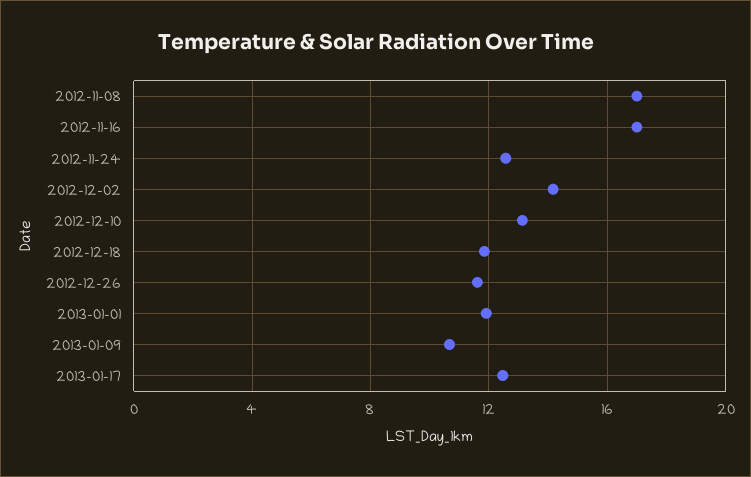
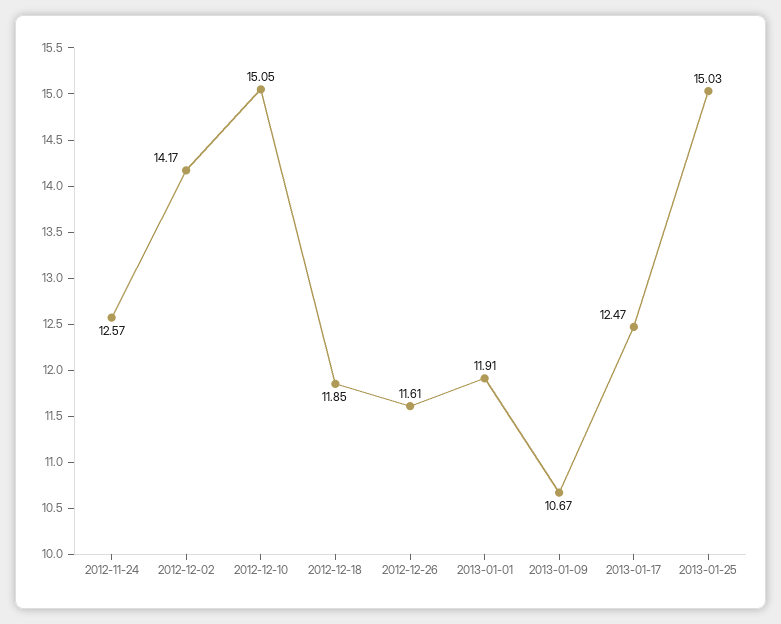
2012-11-08: 17 -> none
2012-11-16: 17 -> none
2012-12-10: 13 -> 15.05
2013-01-25: none -> 15.03

